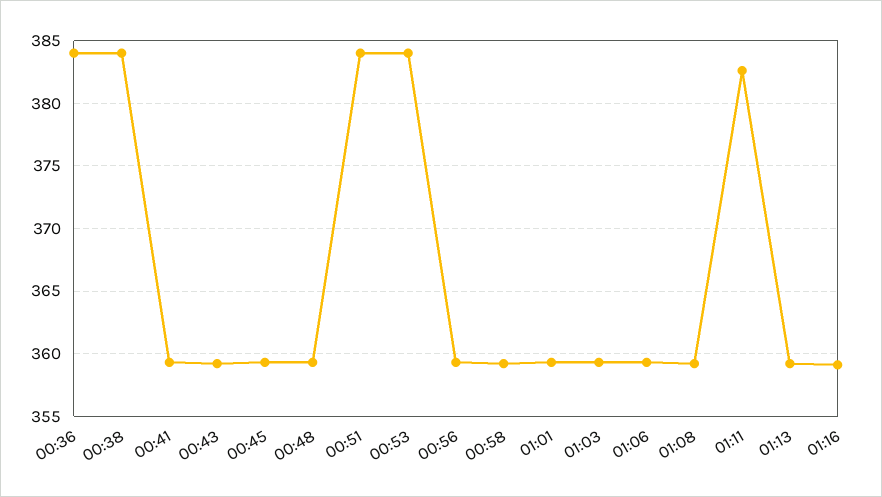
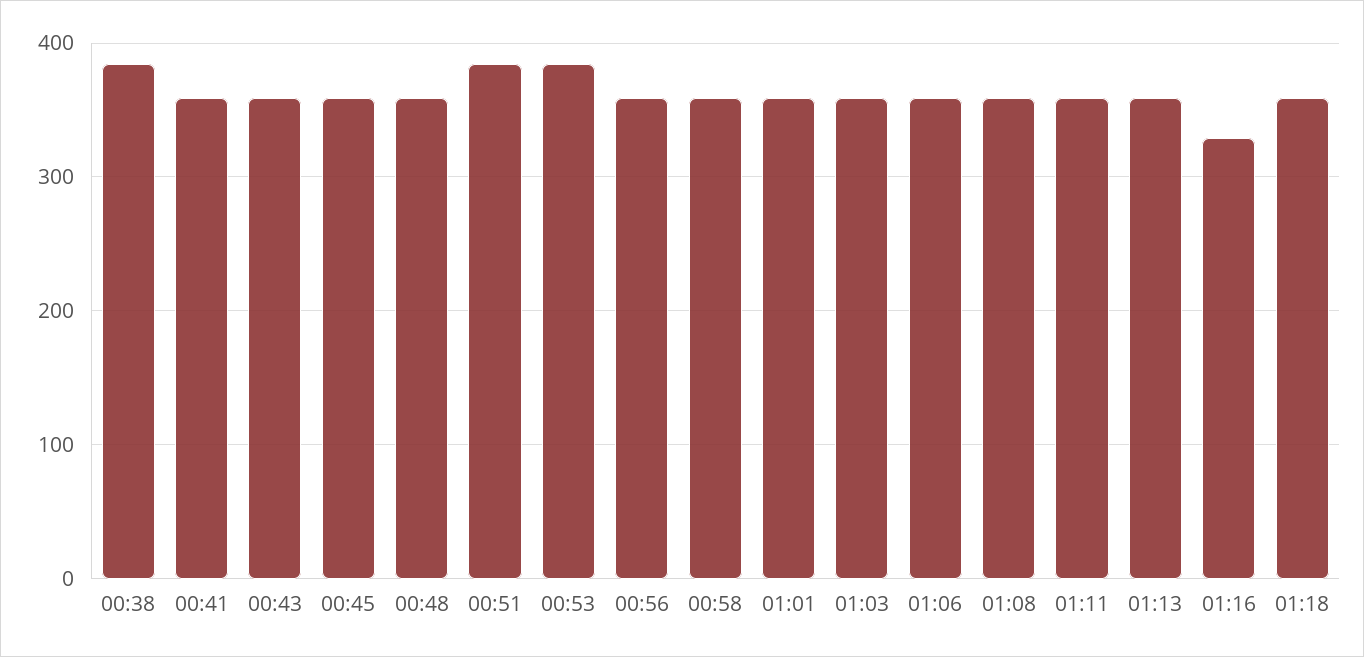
00:36: 384 -> none
01:11: 382.5 -> 360
01:16: 359 -> 330
01:18: none -> 360

